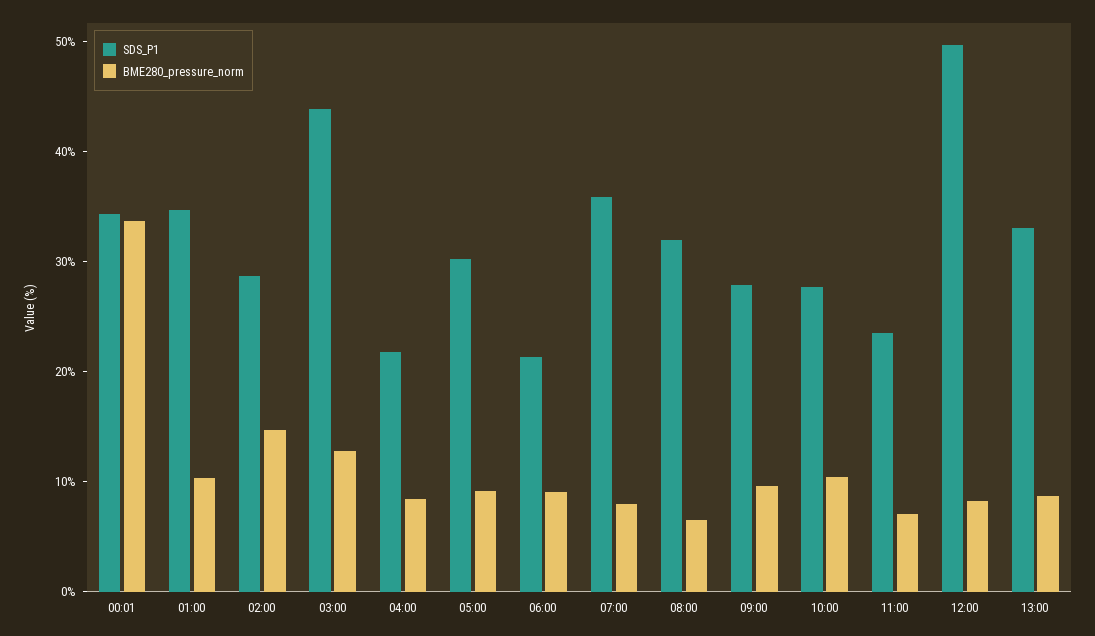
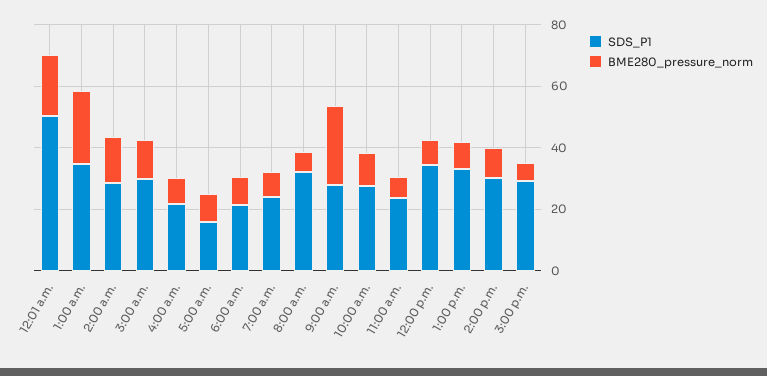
SDS_P1, 00:01: 34 -> 50
BME280_pressure_norm, 00:01: 34 -> 20
BME280_pressure_norm, 01:00: 10 -> 25
SDS_P1, 03:00: 44 -> 30
SDS_P1, 05:00: 30 -> 15
SDS_P1, 07:00: 36 -> 25
BME280_pressure_norm, 09:00: 10 -> 25
SDS_P1, 12:00: 50 -> 35
SDS_P1, 2:00 p.m.: none -> 30
BME280_pressure_norm, 2:00 p.m.: none -> 10
SDS_P1, 3:00 p.m.: none -> 30
BME280_pressure_norm, 3:00 p.m.: none -> 5

